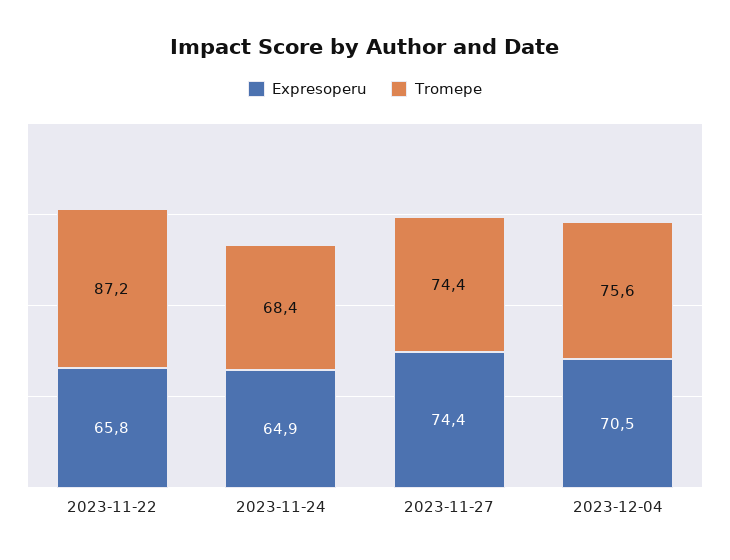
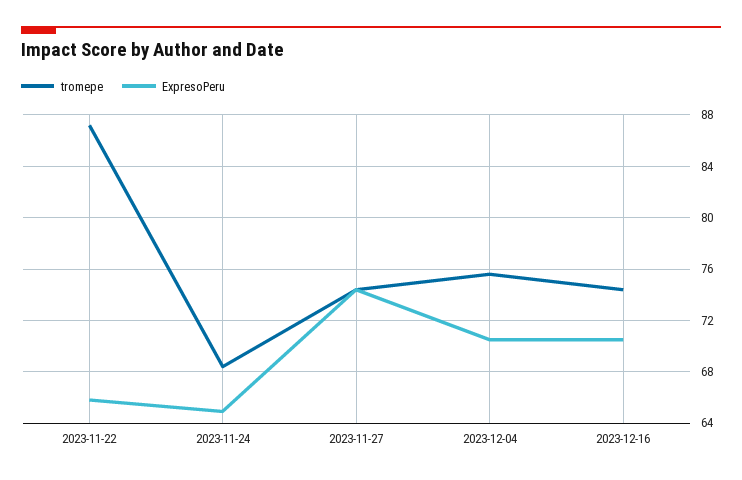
Tromepe, 2023-12-16: none -> 74.5
Expresoperu, 2023-12-16: none -> 70.5

